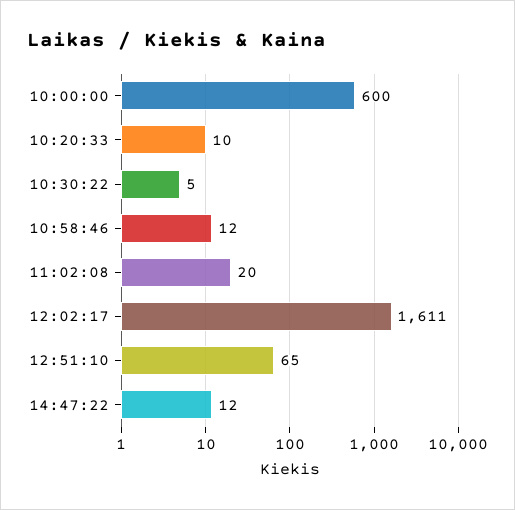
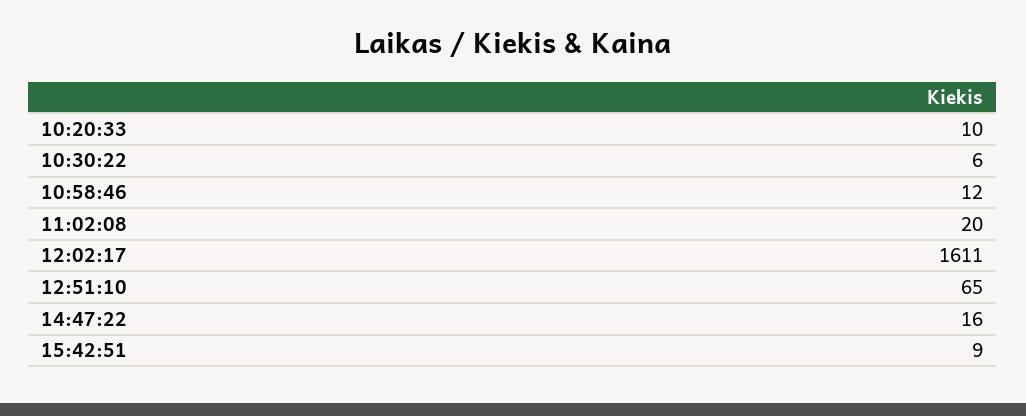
10:00:00: 600 -> none
10:30:22: 5 -> 6
14:47:22: 12 -> 16
15:42:51: none -> 9

